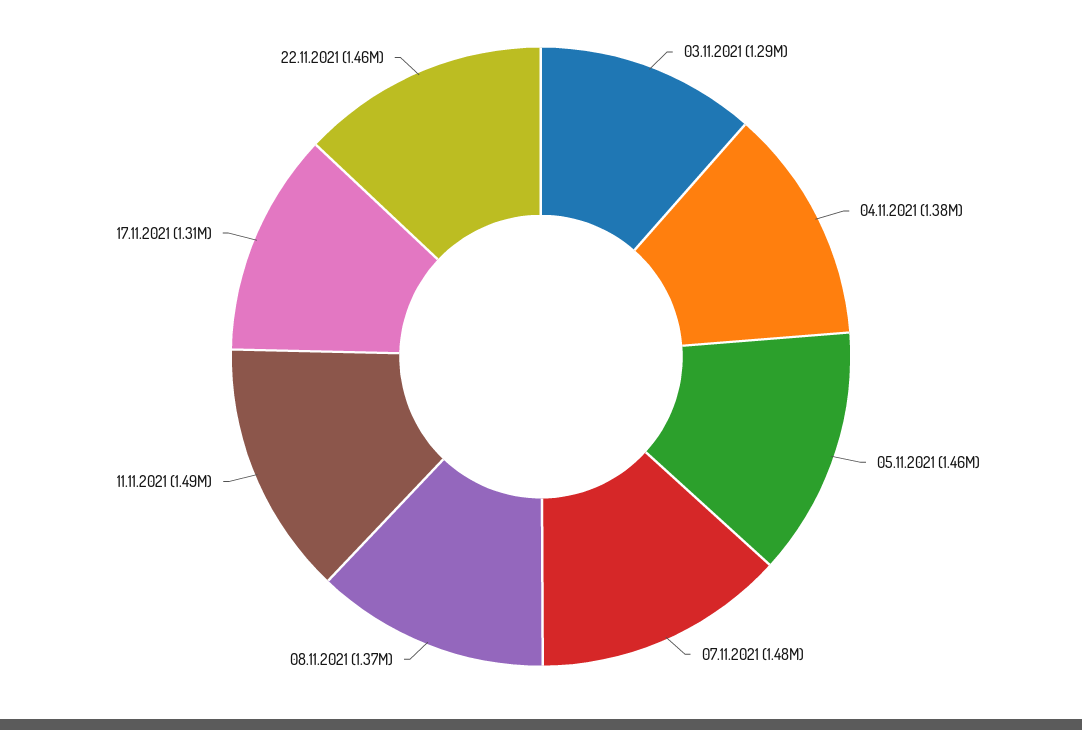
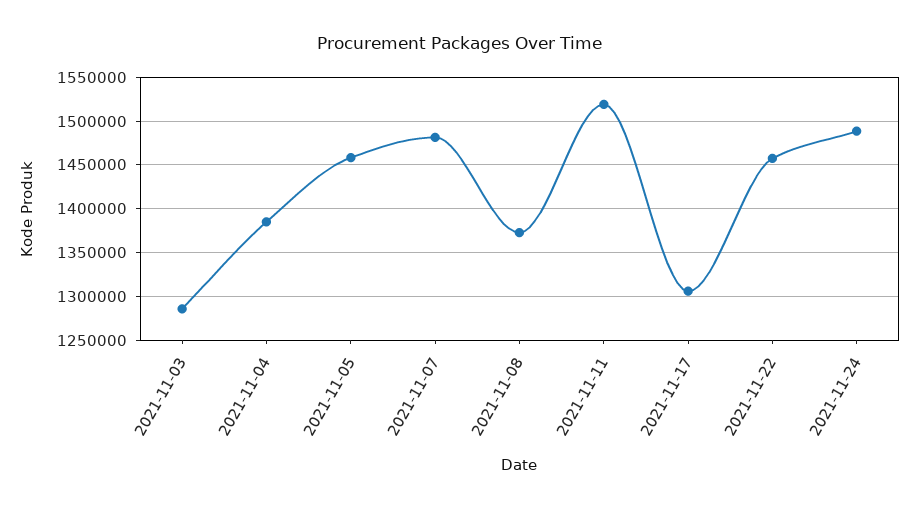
11.11.2021: 1490000 -> 1520000
2021-11-24: none -> 1490000

